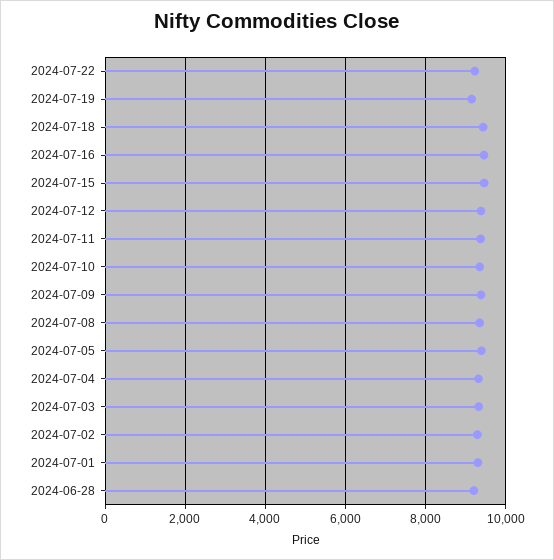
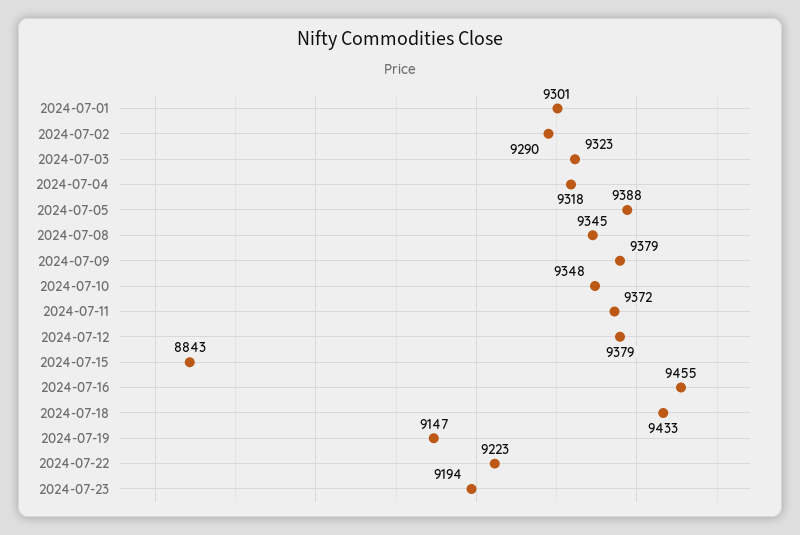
2024-07-15: 9400 -> 8843
2024-06-28: 9200 -> none
2024-07-23: none -> 9194

